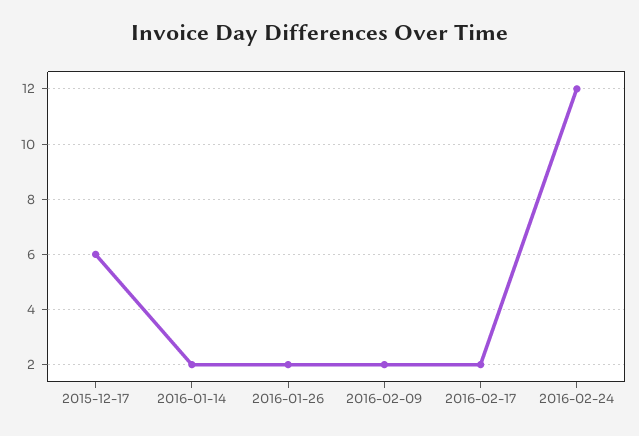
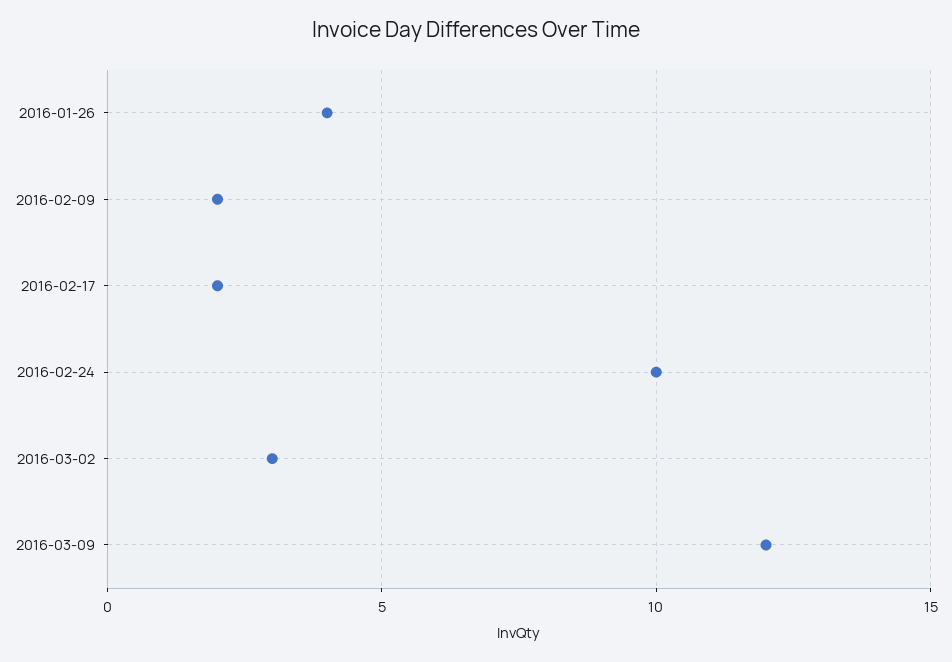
2015-12-17: 6 -> none
2016-01-14: 2 -> none
2016-01-26: 2 -> 4
2016-02-24: 12 -> 10
2016-03-02: none -> 3
2016-03-09: none -> 12

